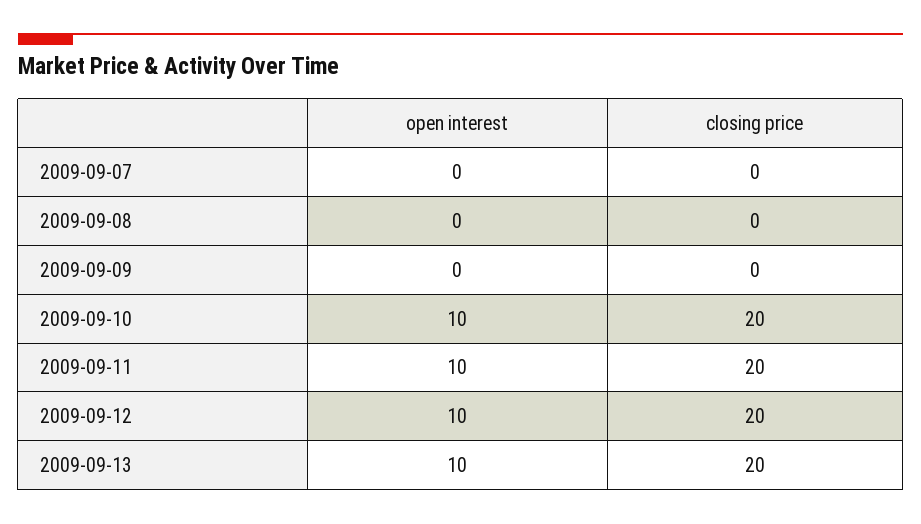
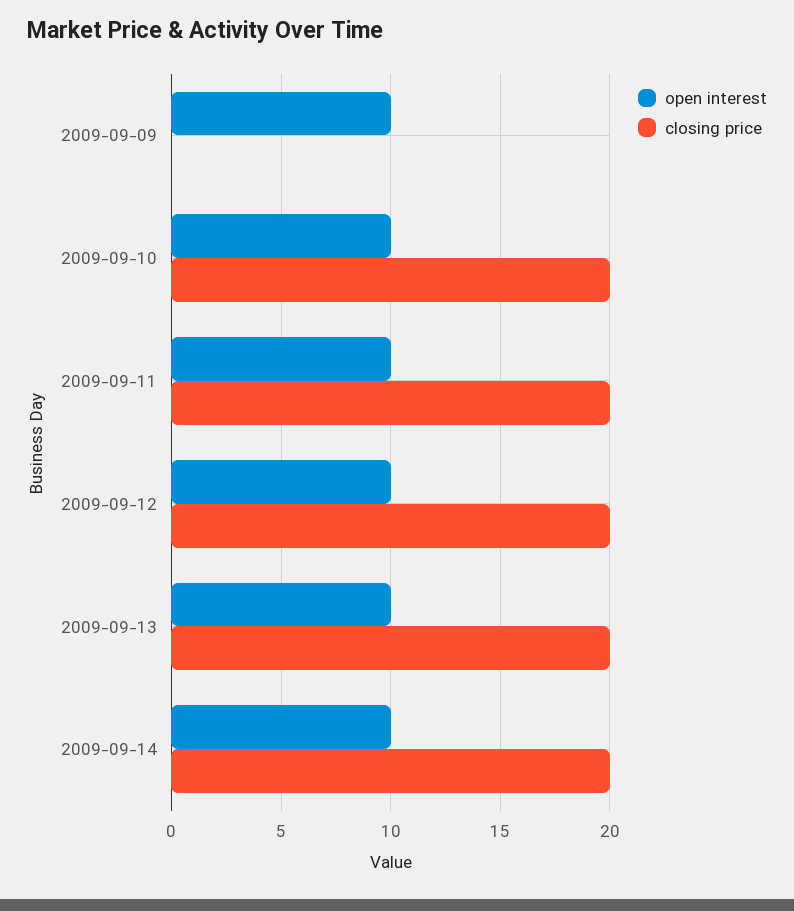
open interest, 2009-09-07: 0 -> none
closing price, 2009-09-07: 0 -> none
open interest, 2009-09-08: 0 -> none
closing price, 2009-09-08: 0 -> none
open interest, 2009-09-09: 0 -> 10
open interest, 2009-09-14: none -> 10
closing price, 2009-09-14: none -> 20

